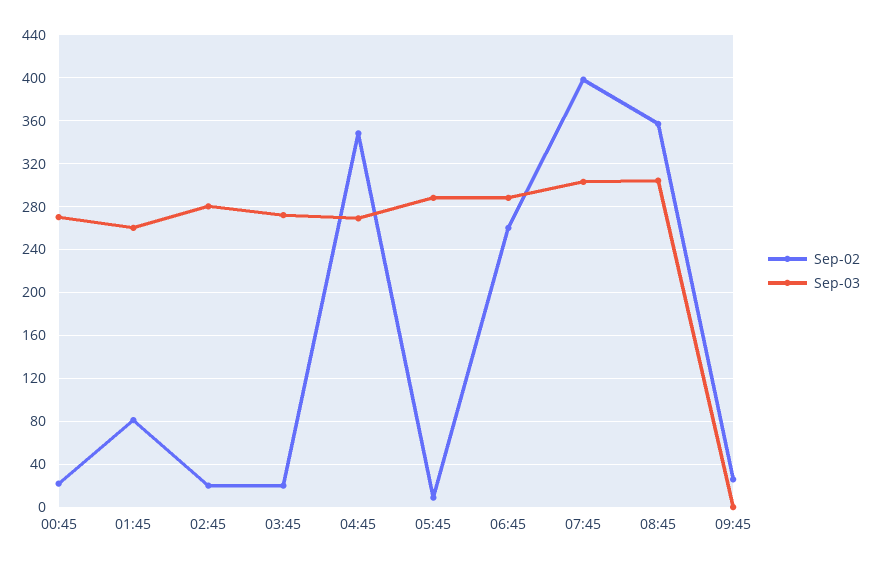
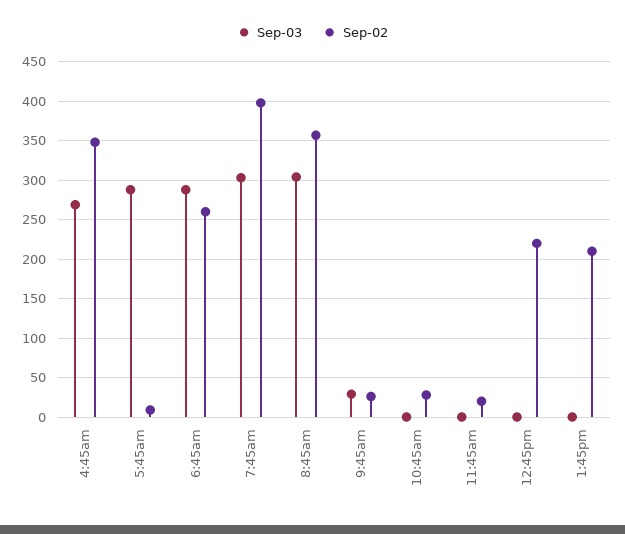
Sep-02, 00:45: 20 -> none
Sep-03, 00:45: 270 -> none
Sep-02, 01:45: 80 -> none
Sep-03, 01:45: 260 -> none
Sep-02, 02:45: 20 -> none
Sep-03, 02:45: 280 -> none
Sep-02, 03:45: 20 -> none
Sep-03, 03:45: 270 -> none
Sep-03, 09:45: 0 -> 30
Sep-03, 10:45am: none -> 0
Sep-02, 10:45am: none -> 30
Sep-03, 11:45am: none -> 0
Sep-02, 11:45am: none -> 20
Sep-03, 12:45pm: none -> 0
Sep-02, 12:45pm: none -> 220
Sep-03, 1:45pm: none -> 0
Sep-02, 1:45pm: none -> 210

